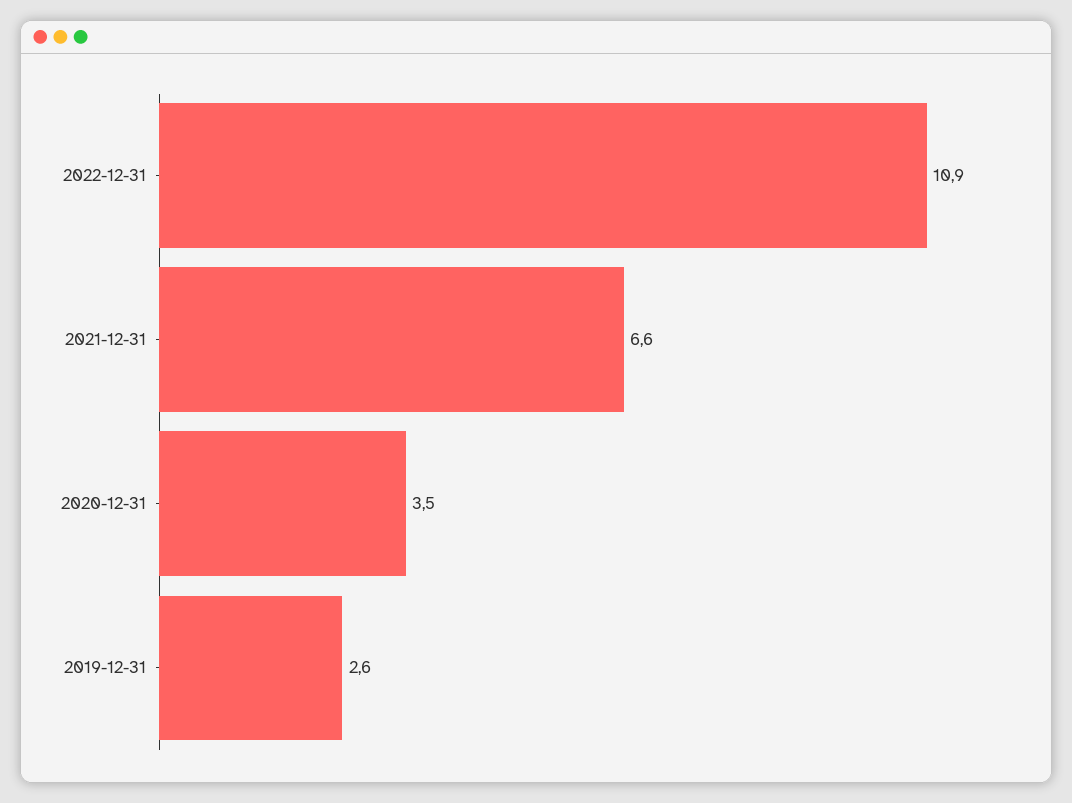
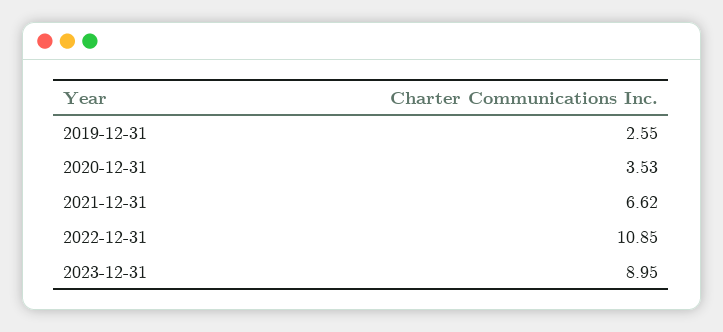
2023-12-31: none -> 8.95

